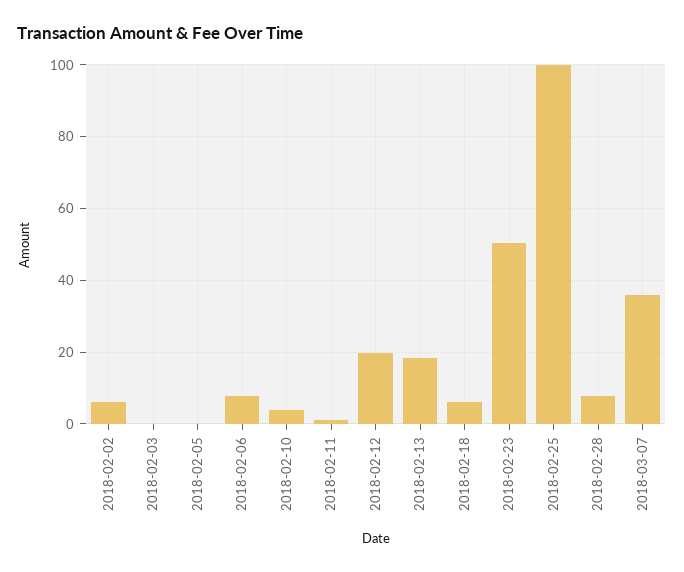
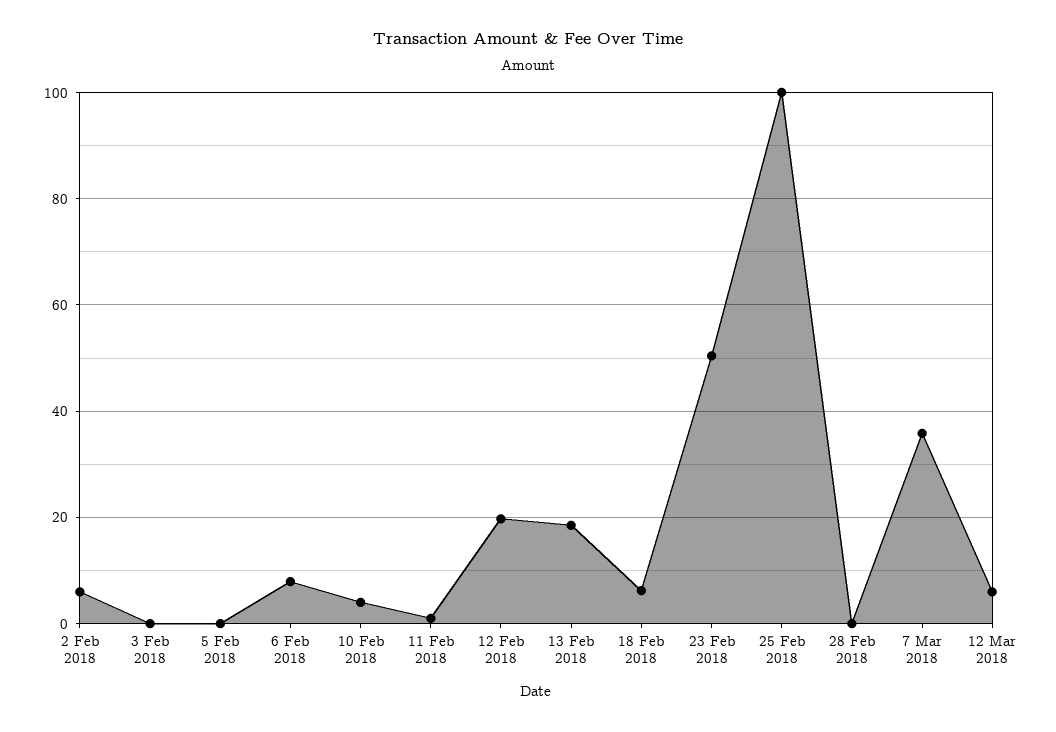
2018-02-28: 8 -> 0
12 Mar 2018: none -> 6

